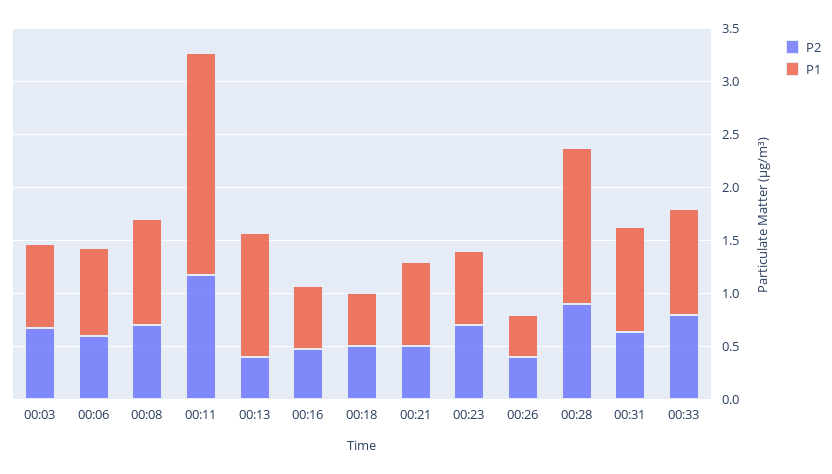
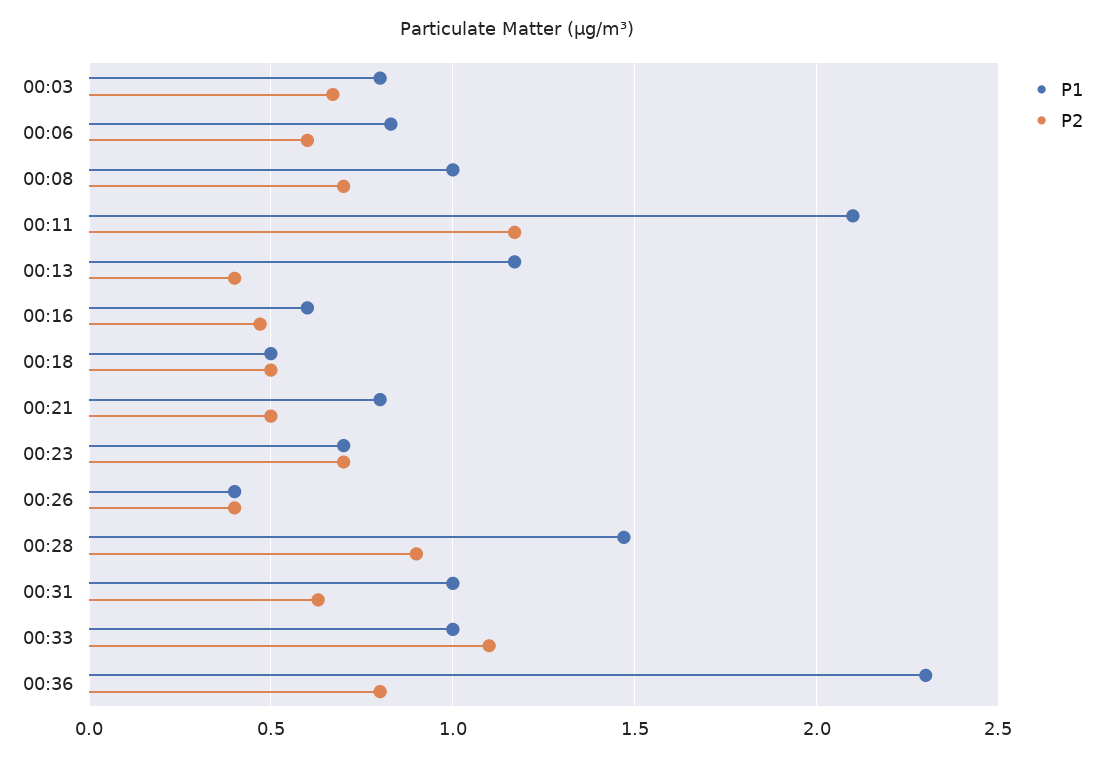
P2, 00:33: 0.8 -> 1.1
P1, 00:36: none -> 2.3
P2, 00:36: none -> 0.8

